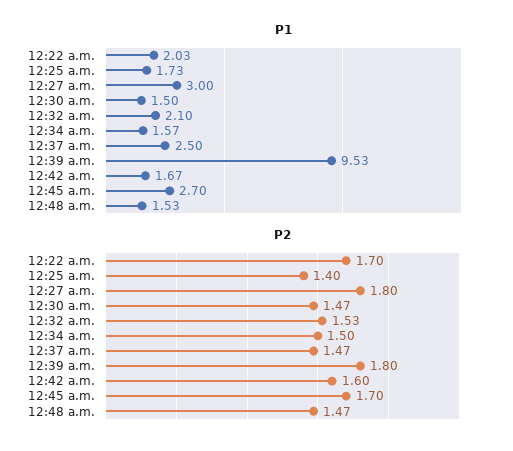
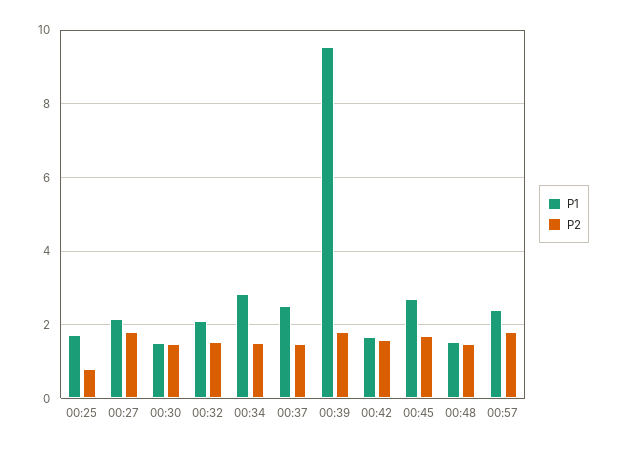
P1, 12:22 a.m.: 2.03 -> none
P1, 12:27 a.m.: 3 -> 2.2
P1, 12:34 a.m.: 1.57 -> 2.8
P2, 12:22 a.m.: 1.7 -> none
P2, 12:25 a.m.: 1.4 -> 0.8
P1, 00:57: none -> 2.4
P2, 00:57: none -> 1.8

